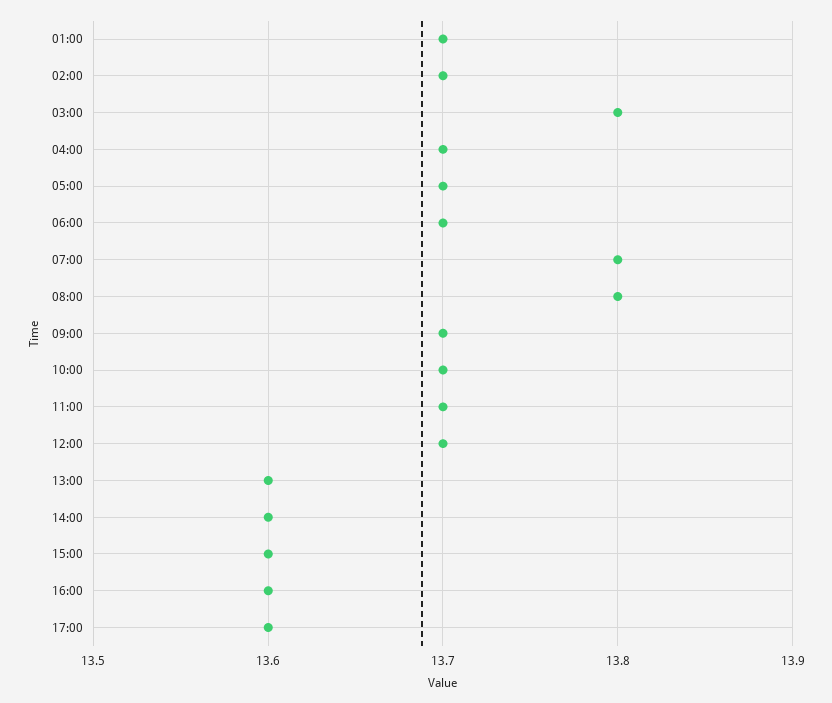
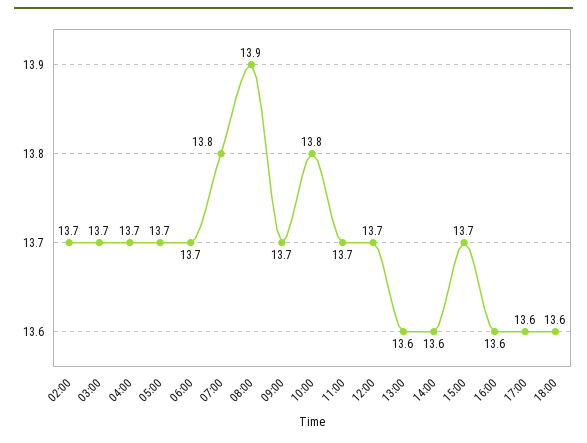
01:00: 13.7 -> none
03:00: 13.8 -> 13.7
08:00: 13.8 -> 13.9
10:00: 13.7 -> 13.8
15:00: 13.6 -> 13.7
18:00: none -> 13.6

